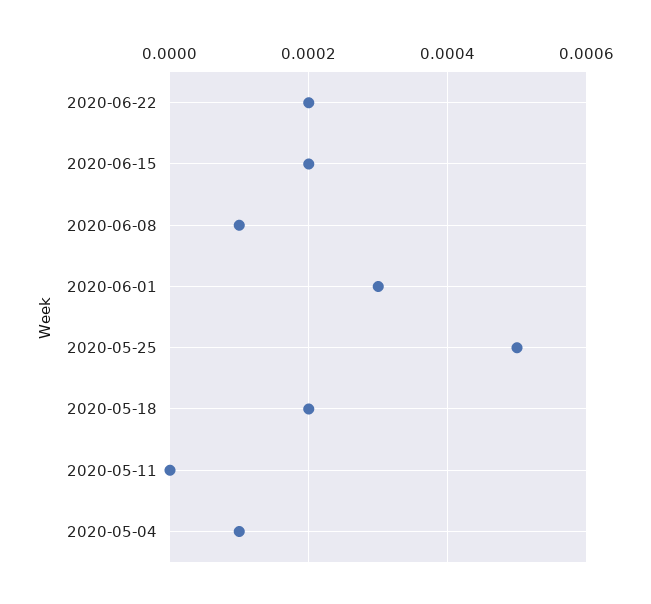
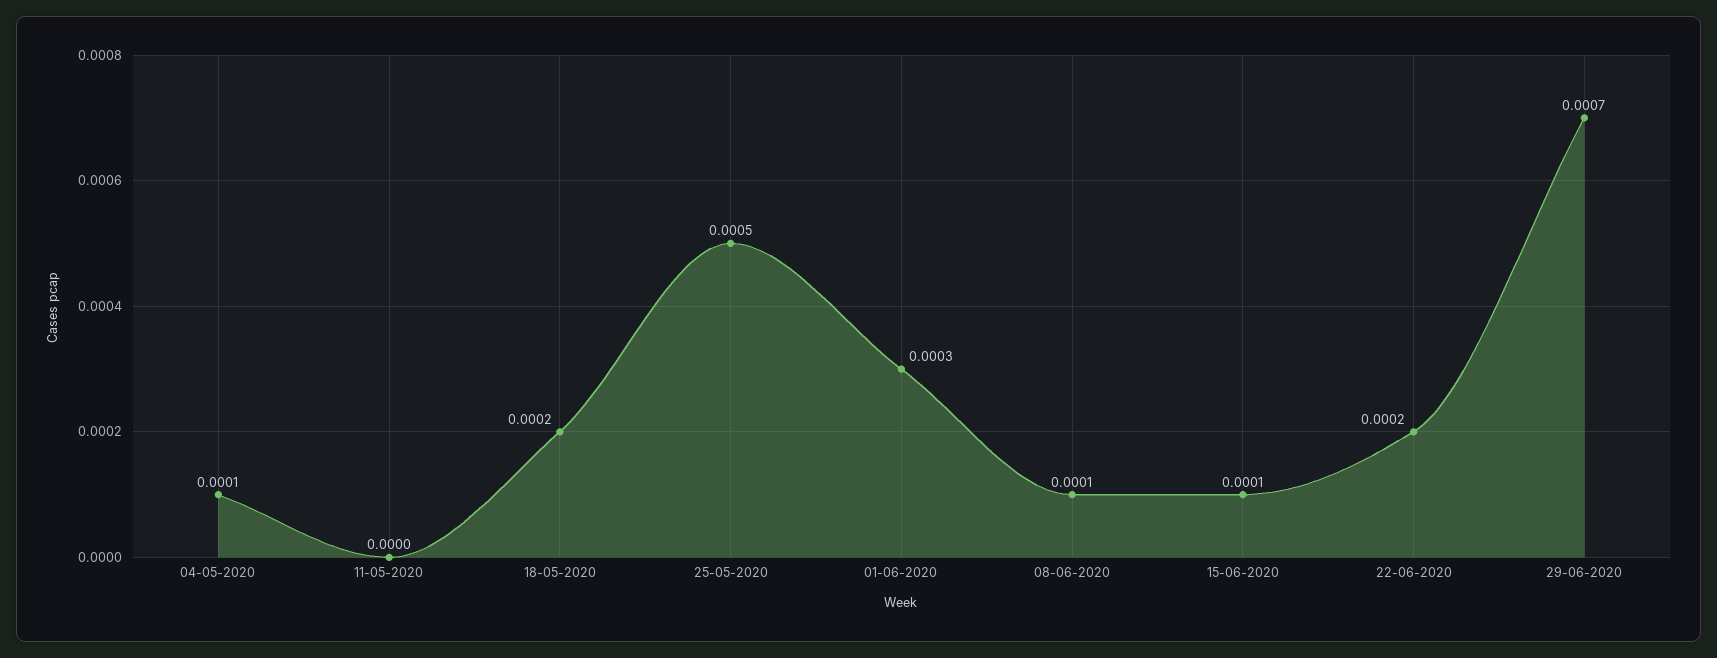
2020-06-15: 0.0002 -> 0.0001
29-06-2020: none -> 0.0007

